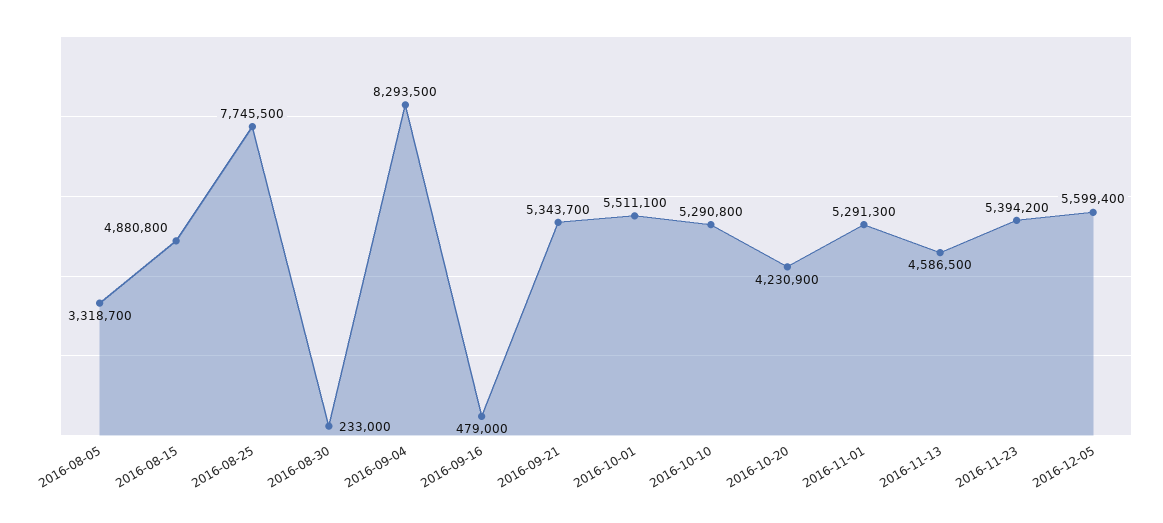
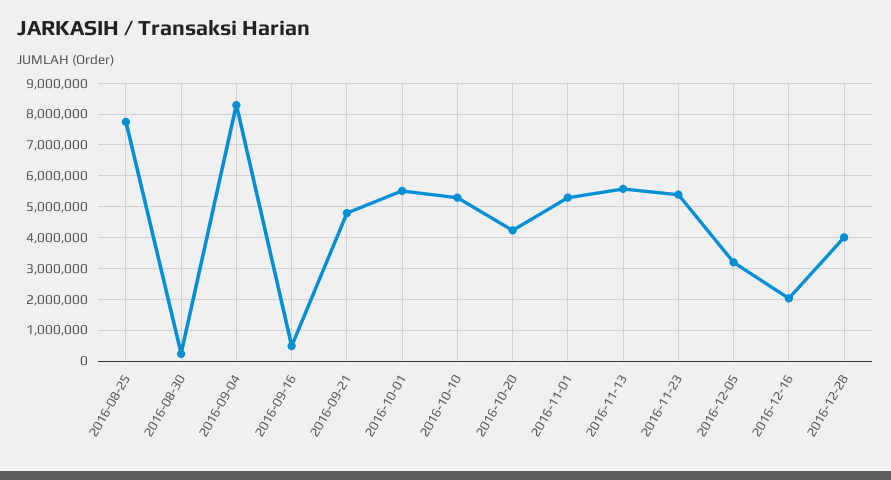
2016-08-05: 3318700 -> none
2016-08-15: 4880800 -> none
2016-09-21: 5343700 -> 4800000
2016-11-13: 4586500 -> 5600000
2016-12-05: 5599400 -> 3200000
2016-12-16: none -> 2000000
2016-12-28: none -> 4000000

